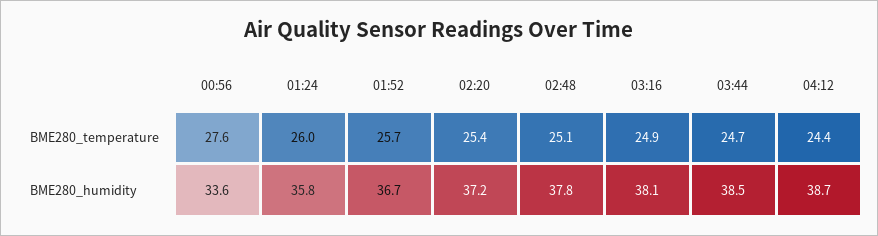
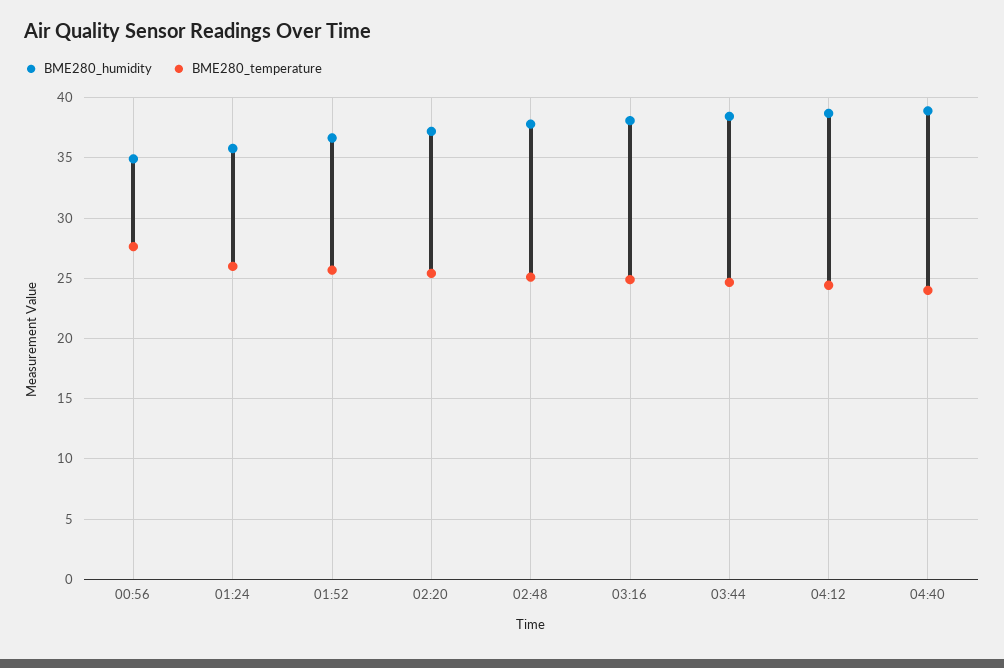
BME280_humidity, 00:56: 33.6 -> 35
BME280_humidity, 04:40: none -> 39
BME280_temperature, 04:40: none -> 24

